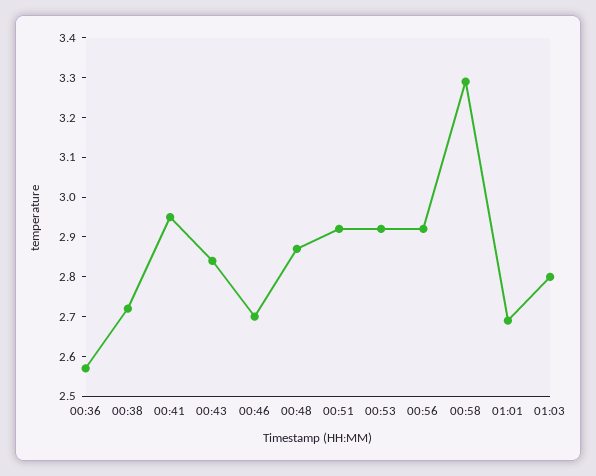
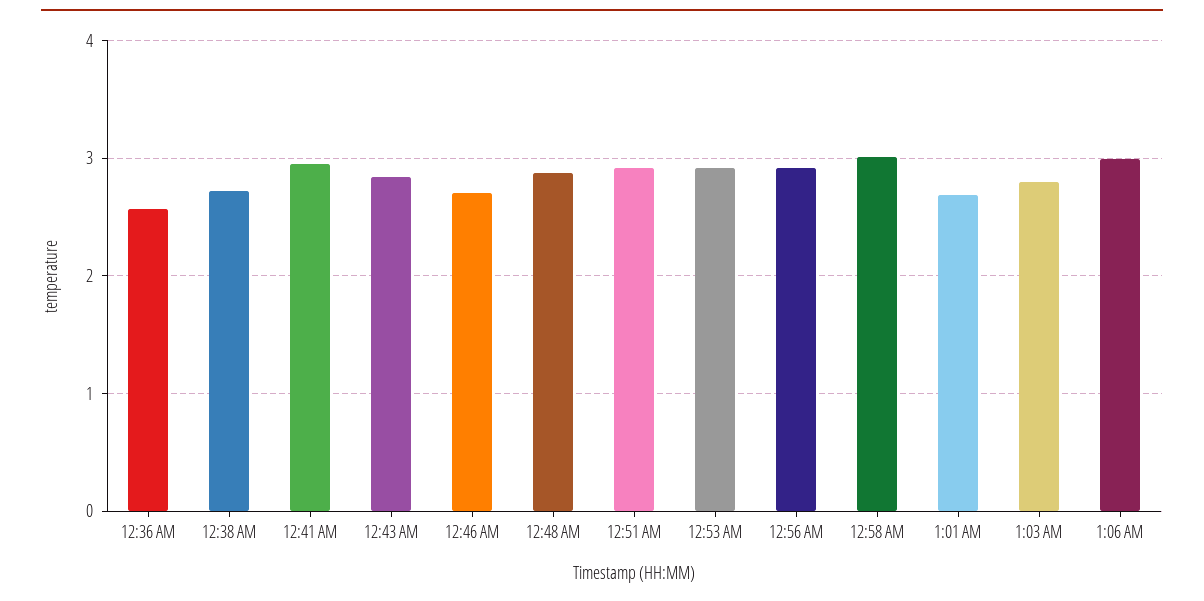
00:58: 3.3 -> 3
1:06 AM: none -> 3

